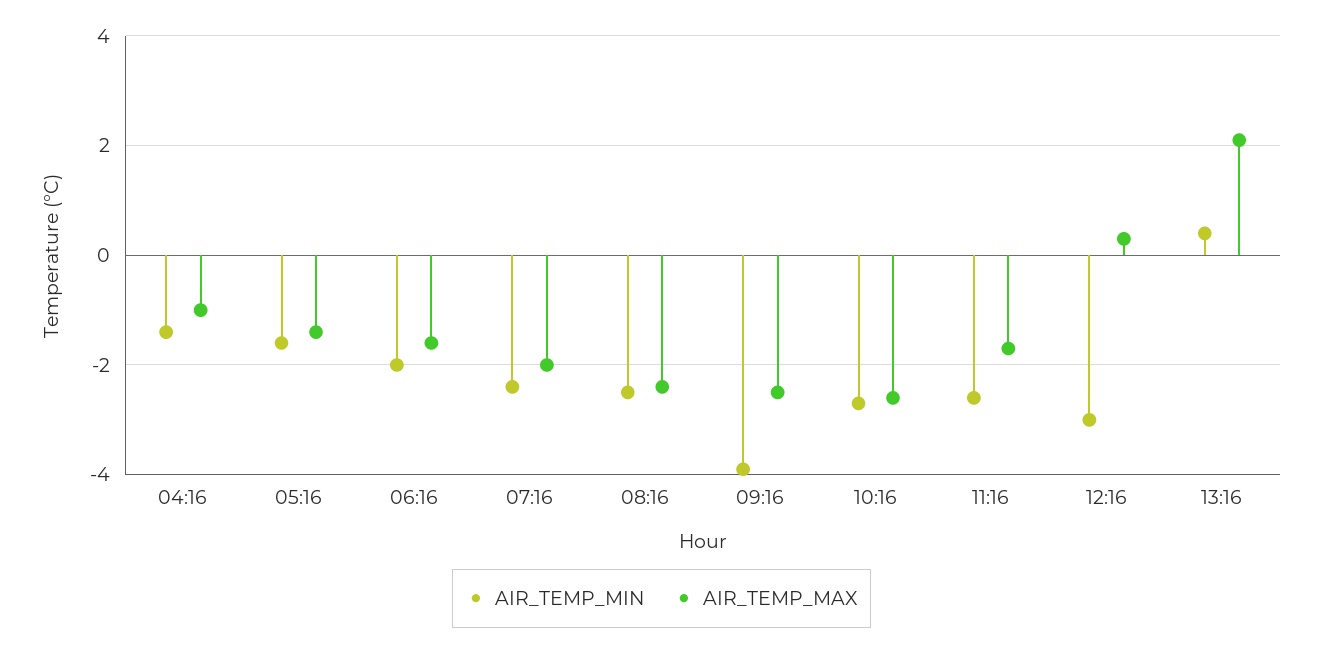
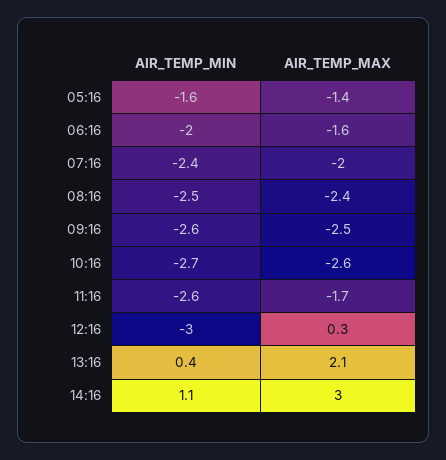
AIR_TEMP_MIN, 04:16: -1.5 -> none
AIR_TEMP_MAX, 04:16: -1 -> none
AIR_TEMP_MIN, 09:16: -4 -> -2.6
AIR_TEMP_MIN, 14:16: none -> 1.1
AIR_TEMP_MAX, 14:16: none -> 3

